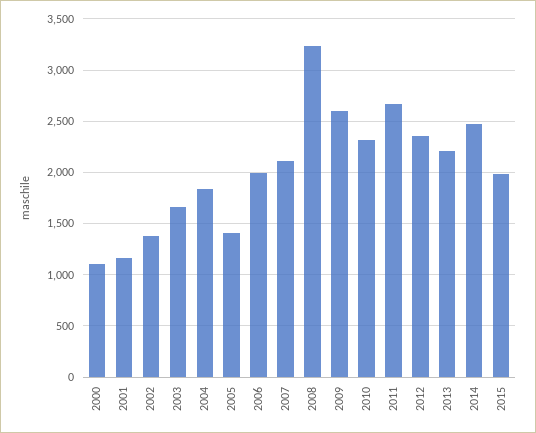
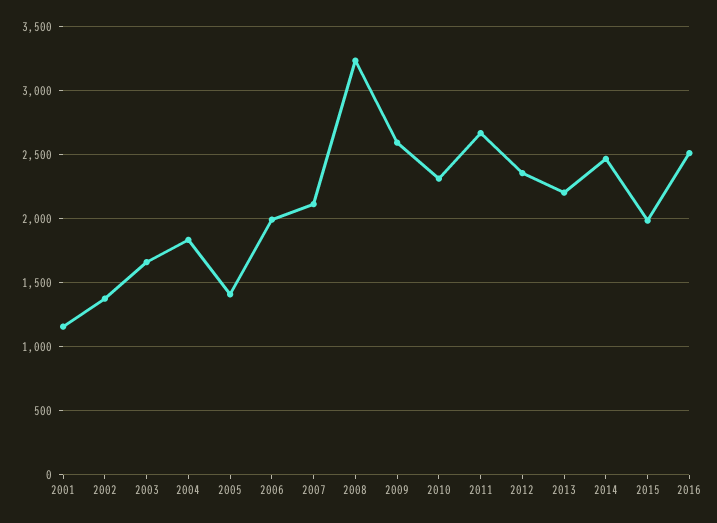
2000: 1100 -> none
2016: none -> 2500

